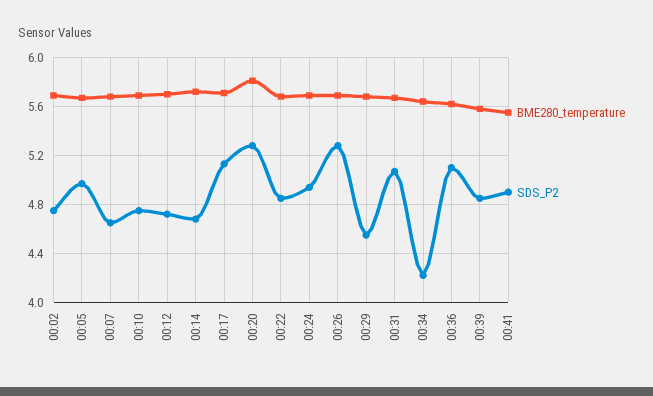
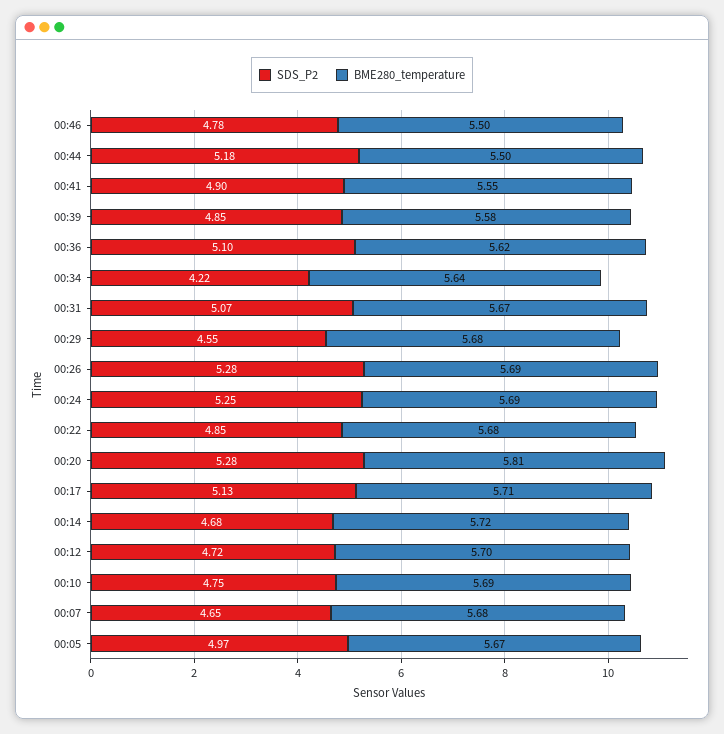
BME280_temperature, 00:02: 5.7 -> none
SDS_P2, 00:02: 4.75 -> none
SDS_P2, 00:24: 4.95 -> 5.25
SDS_P2, 00:46: none -> 4.78
BME280_temperature, 00:46: none -> 5.5
SDS_P2, 00:44: none -> 5.18
BME280_temperature, 00:44: none -> 5.5

